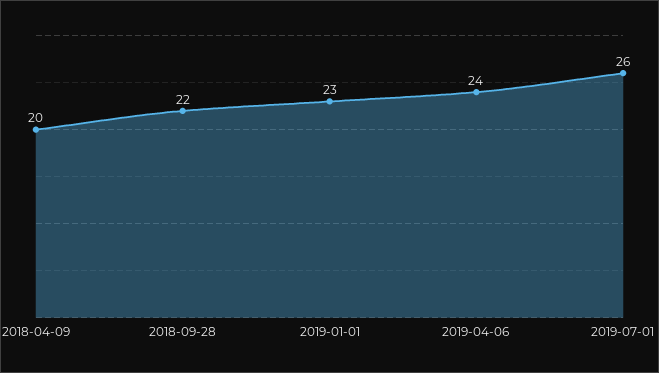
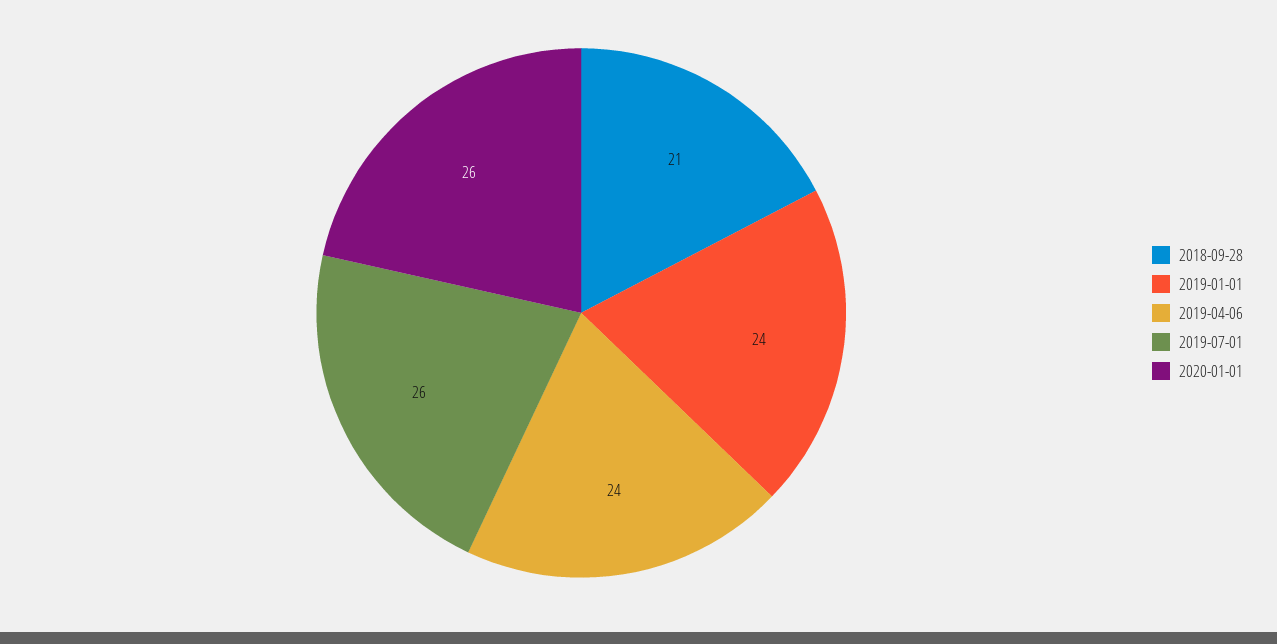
2018-04-09: 20 -> none
2018-09-28: 22 -> 21
2019-01-01: 23 -> 24
2020-01-01: none -> 26

